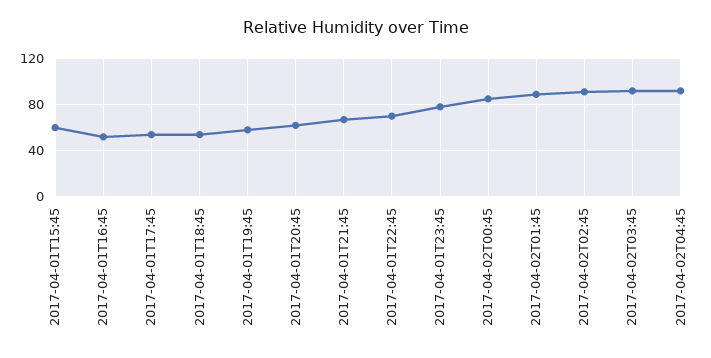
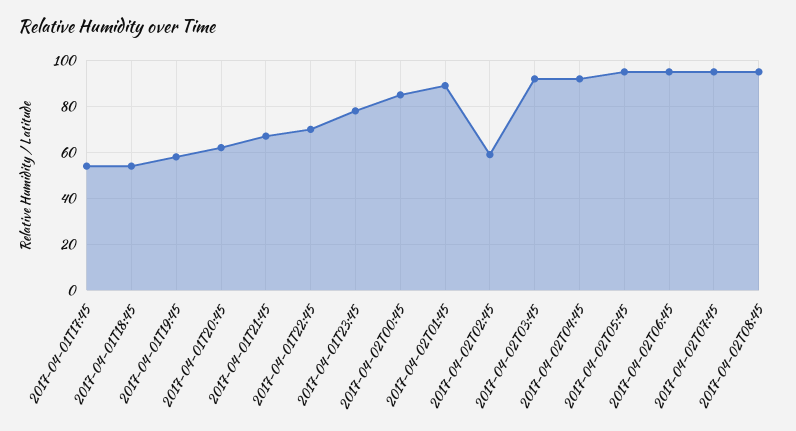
2017-04-01T15:45: 60 -> none
2017-04-01T16:45: 50 -> none
2017-04-02T02:45: 90 -> 60
2017-04-02T05:45: none -> 95
2017-04-02T06:45: none -> 95
2017-04-02T07:45: none -> 95
2017-04-02T08:45: none -> 95

